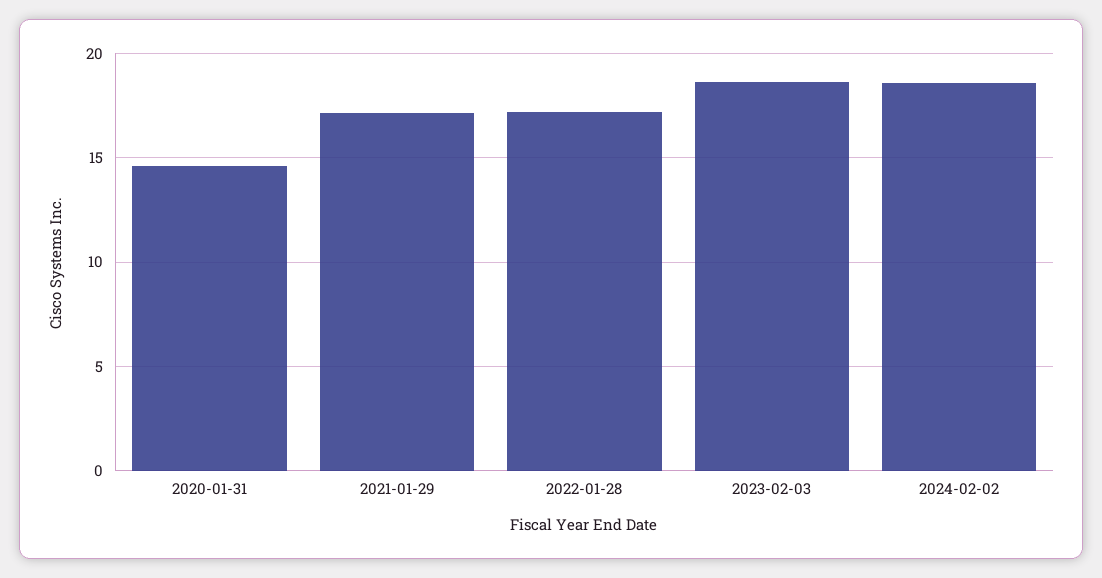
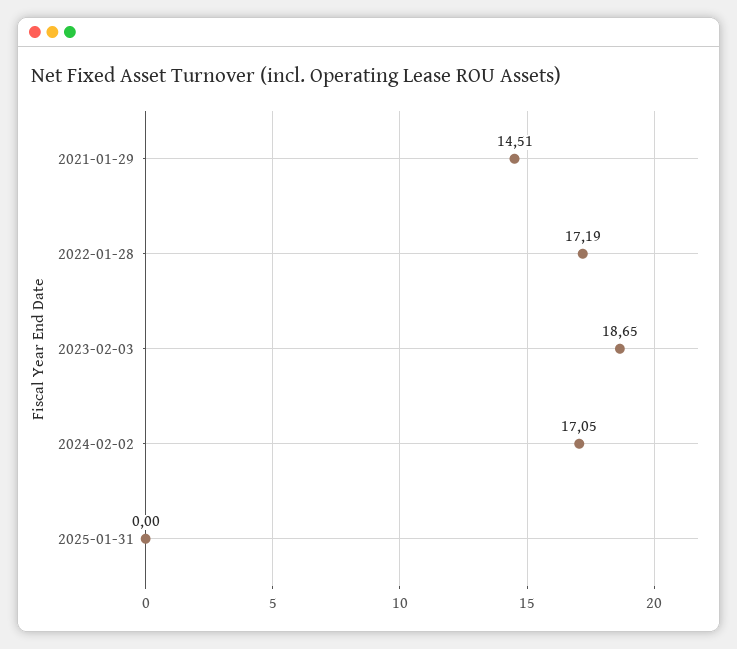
2020-01-31: 14.5 -> none
2021-01-29: 17 -> 14.51
2024-02-02: 18.5 -> 17.05
2025-01-31: none -> 0

